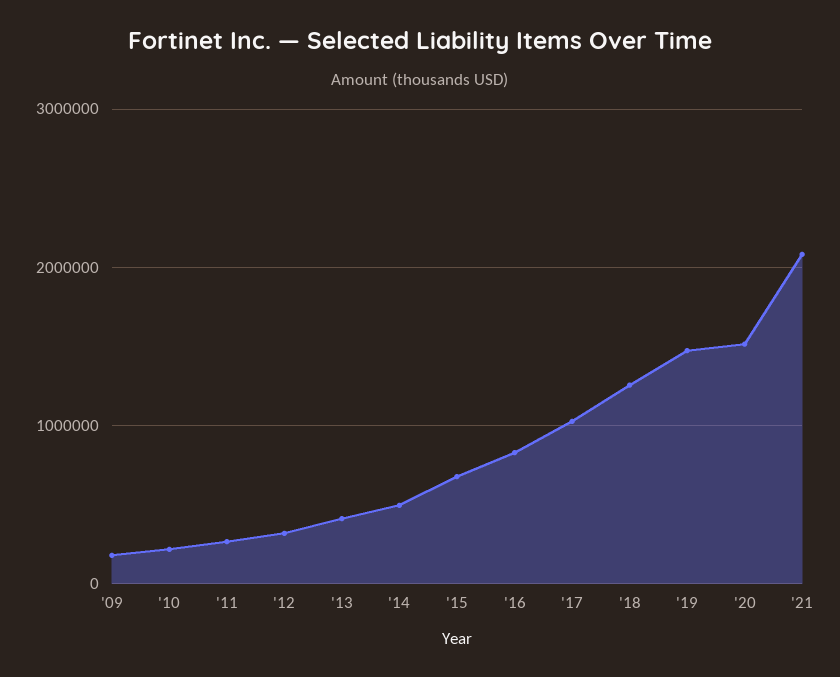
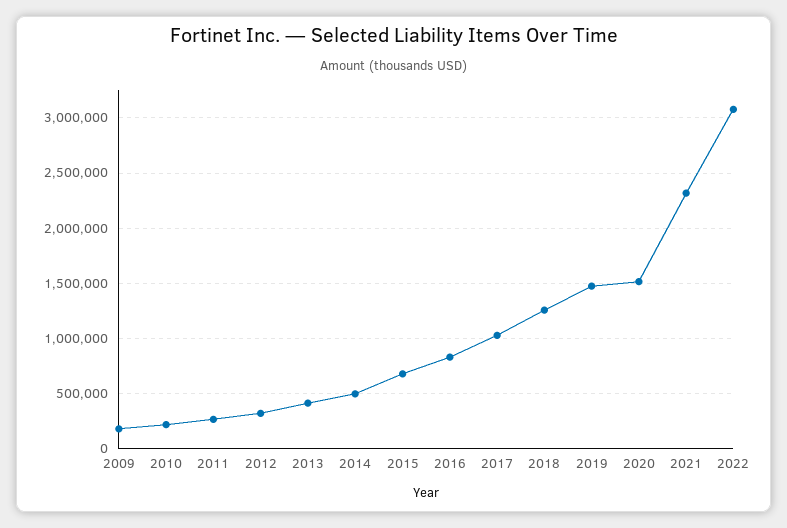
'21: 2100000 -> 2300000
2022: none -> 3100000

